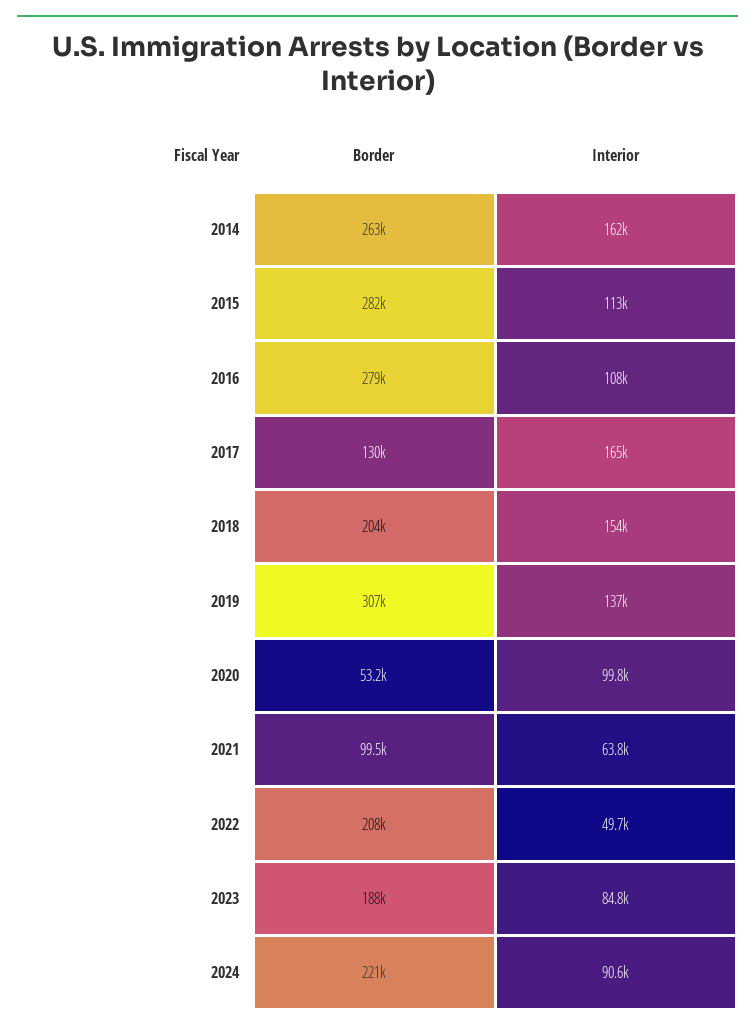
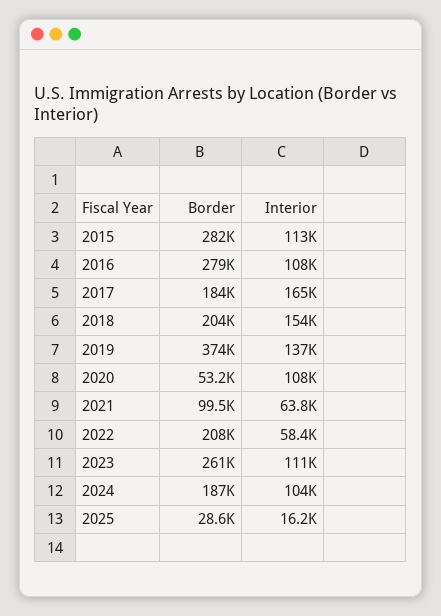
Border, 2014: 263000 -> none
Interior, 2014: 162000 -> none
Border, 2017: 130000 -> 184000
Border, 2019: 307000 -> 374000
Interior, 2020: 99800 -> 108000
Interior, 2022: 49700 -> 58400
Border, 2023: 188000 -> 261000
Interior, 2023: 84800 -> 111000
Border, 2024: 221000 -> 187000
Interior, 2024: 90600 -> 104000
Border, 2025: none -> 28600
Interior, 2025: none -> 16200

